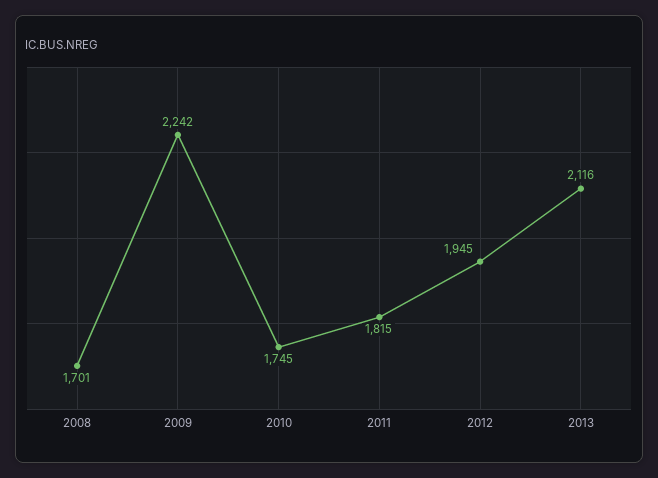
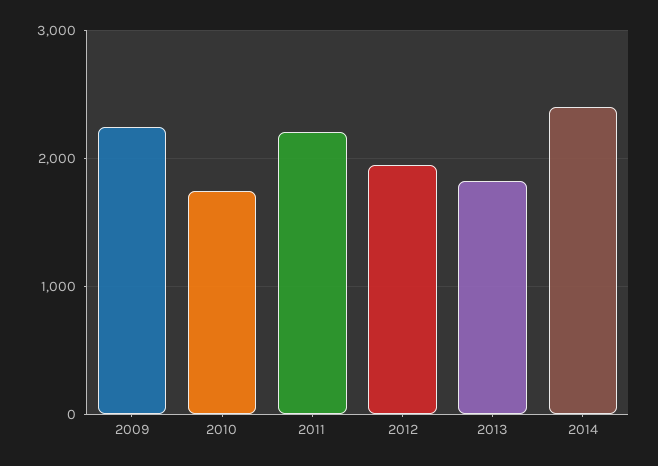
2008: 1701 -> none
2011: 1815 -> 2200
2013: 2116 -> 1800
2014: none -> 2400

